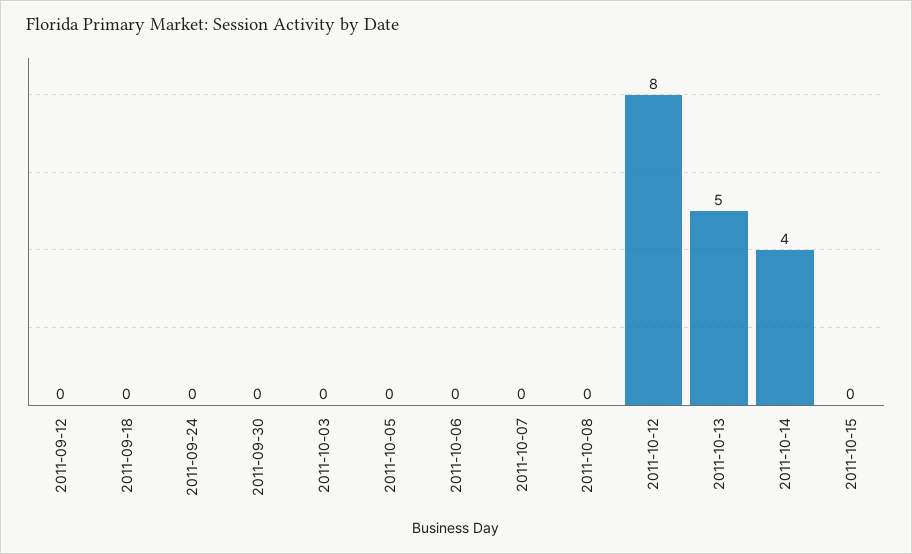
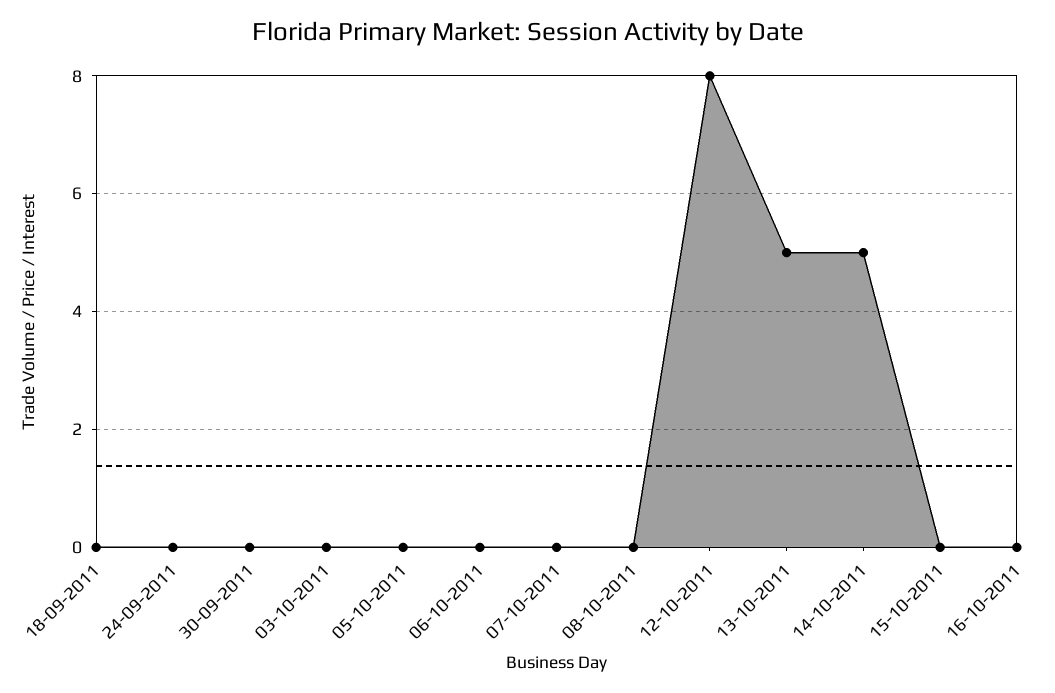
2011-09-12: 0 -> none
2011-10-14: 4 -> 5
16-10-2011: none -> 0

